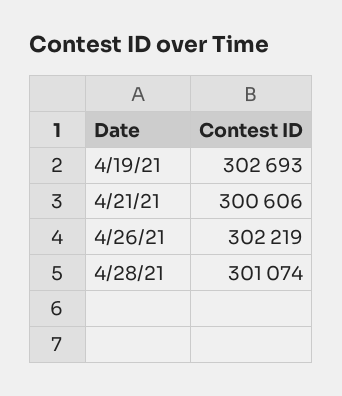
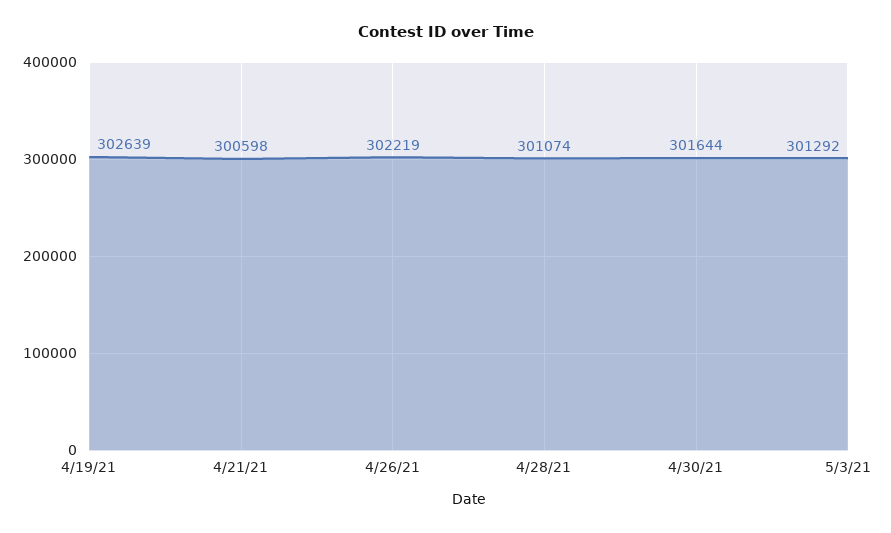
4/19/21: 302693 -> 302639
4/21/21: 300606 -> 300598
4/30/21: none -> 301644
5/3/21: none -> 301292

